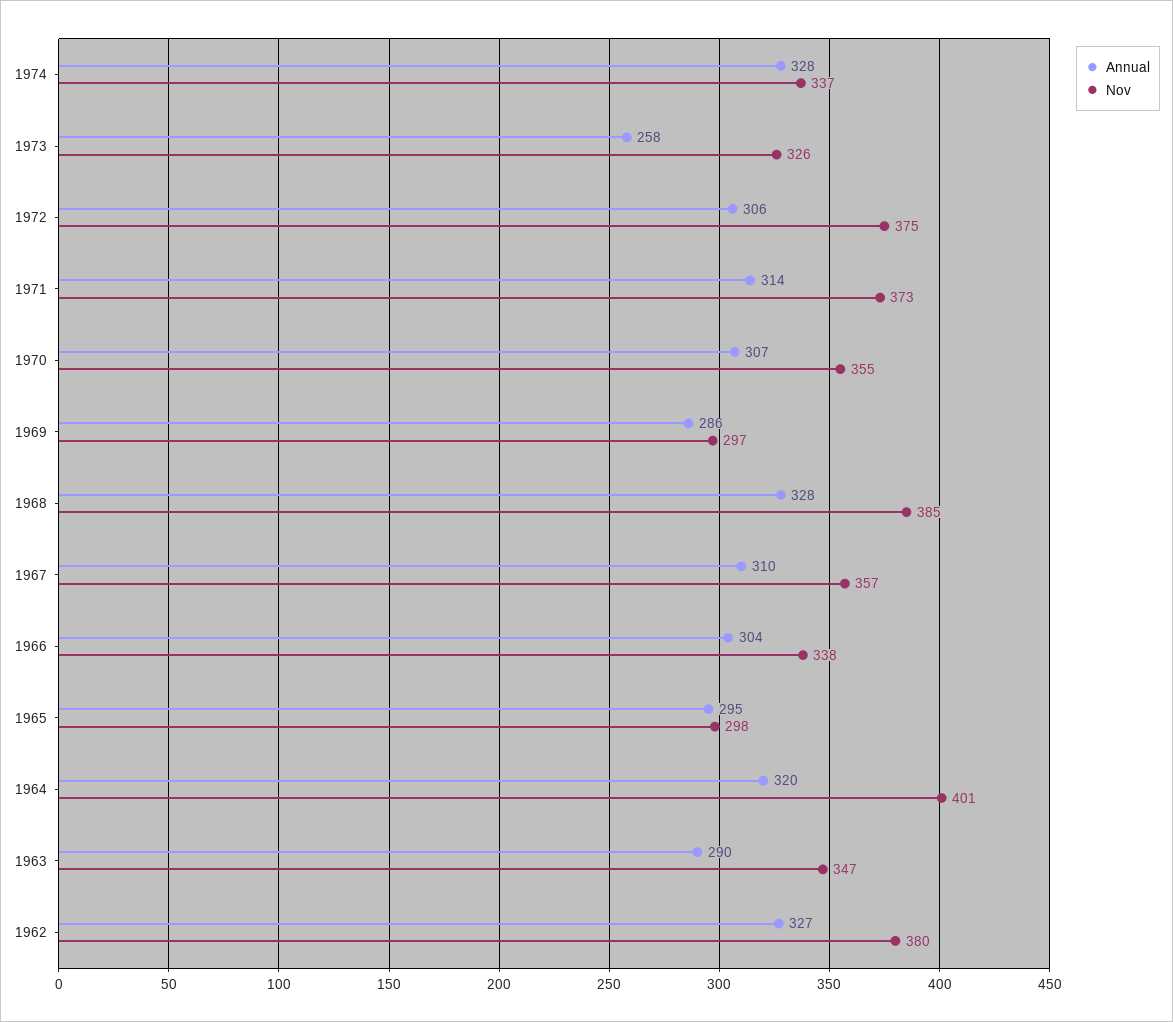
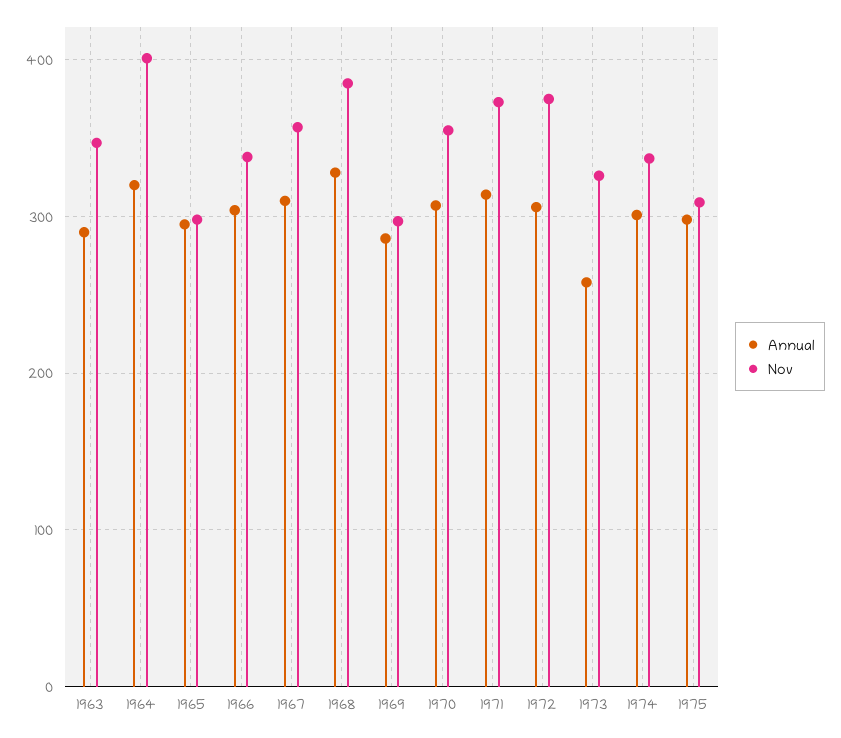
Annual, 1974: 328 -> 300
Annual, 1962: 327 -> none
Nov, 1962: 380 -> none
Annual, 1975: none -> 300
Nov, 1975: none -> 310

